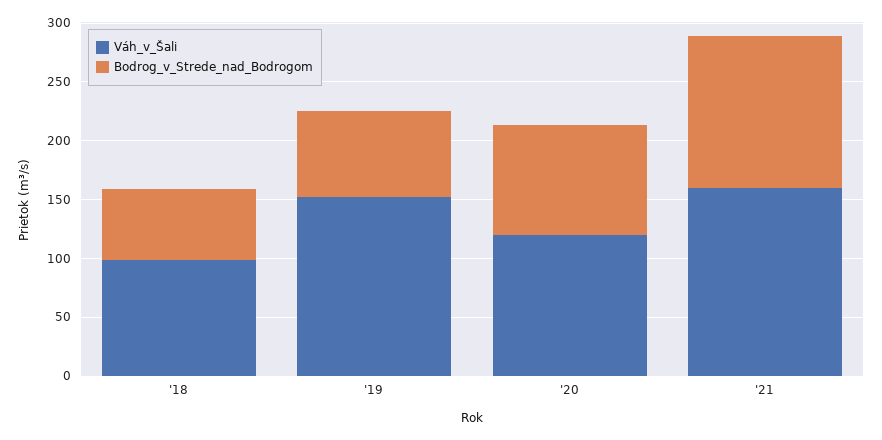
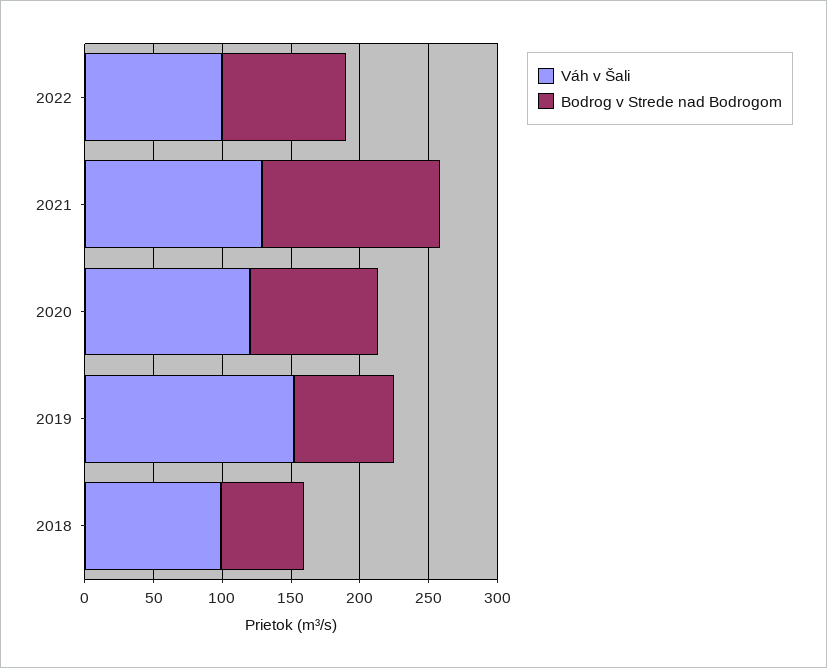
Váh_v_Šali, '21: 160 -> 130
Váh_v_Šali, 2022: none -> 100
Bodrog_v_Strede_nad_Bodrogom, 2022: none -> 90

